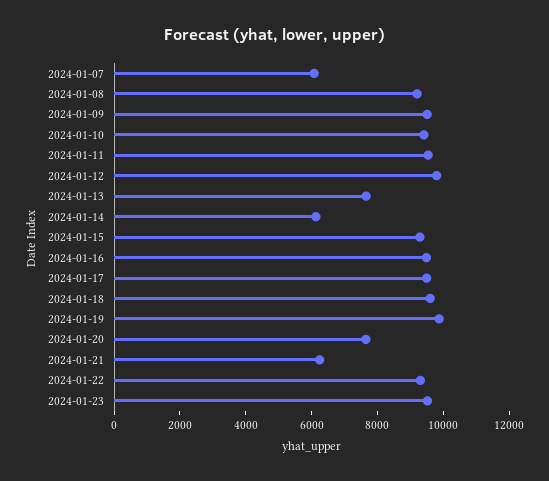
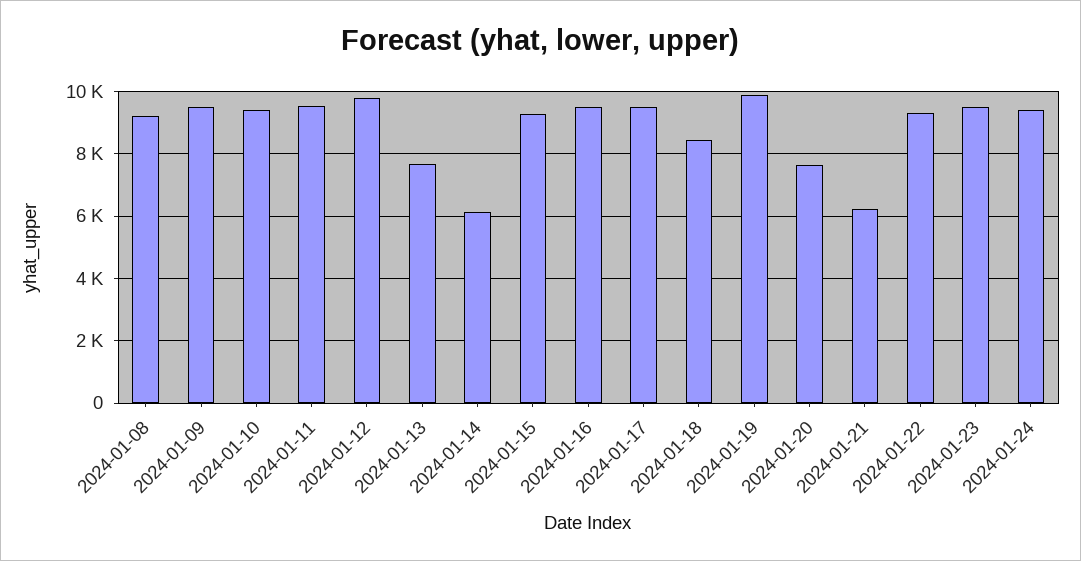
2024-01-07: 6000 -> none
2024-01-18: 9500 -> 8400
2024-01-24: none -> 9400

